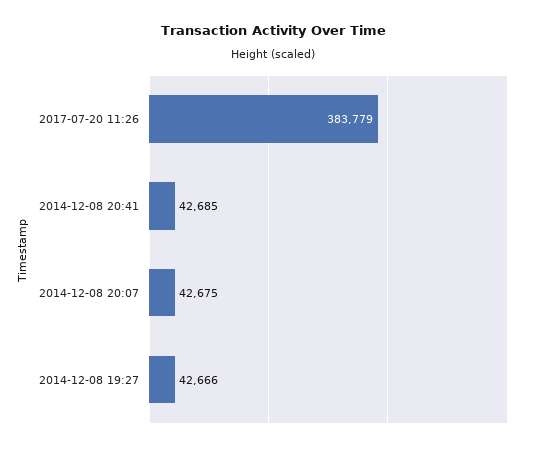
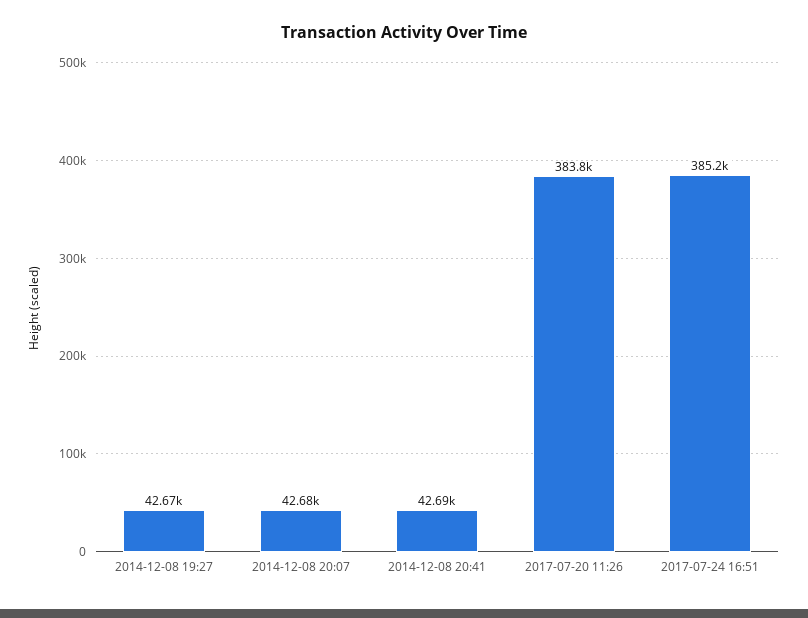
2017-07-24 16:51: none -> 385200

